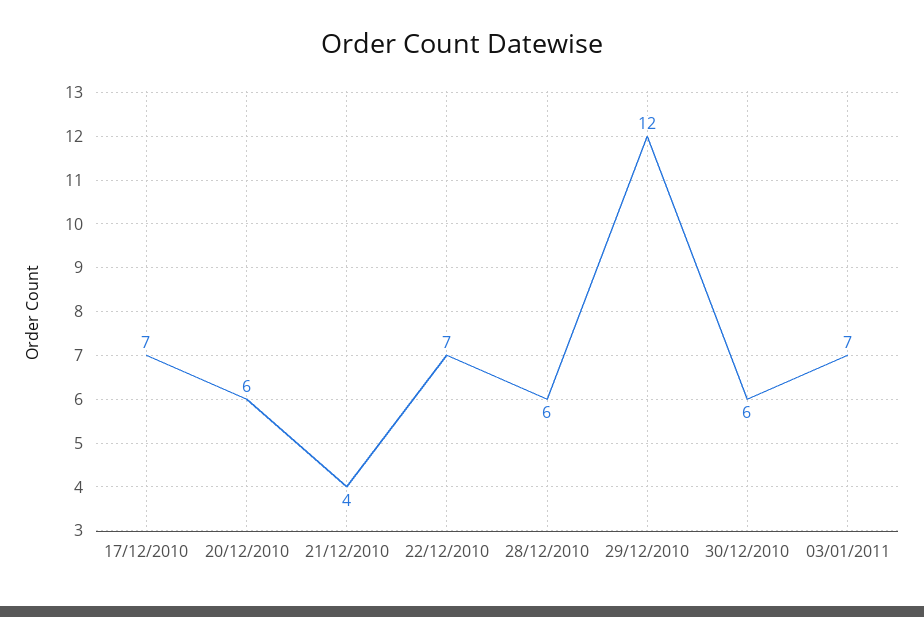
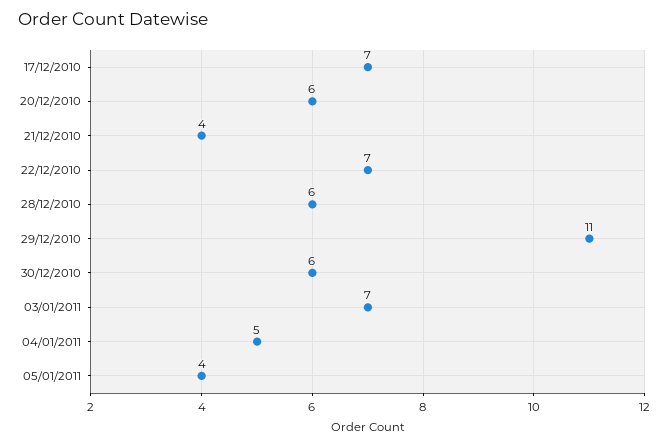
29/12/2010: 12 -> 11
04/01/2011: none -> 5
05/01/2011: none -> 4

